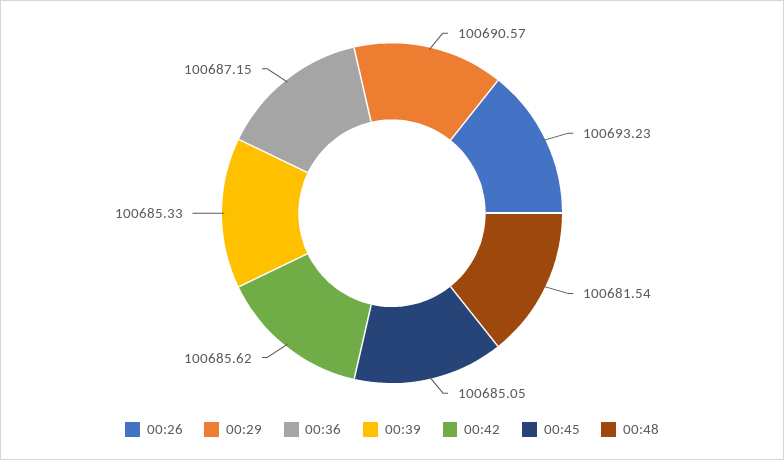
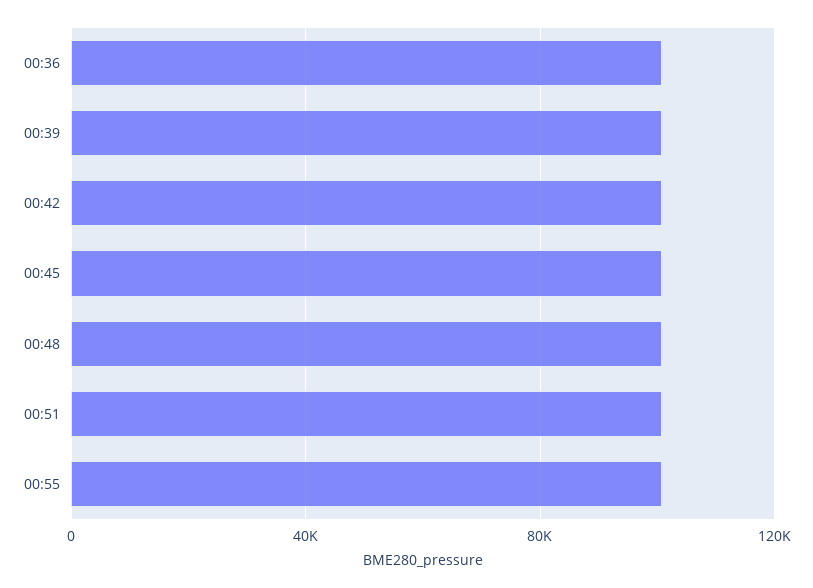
00:26: 100693.23 -> none
00:29: 100690.57 -> none
00:51: none -> 100000
00:55: none -> 100000

